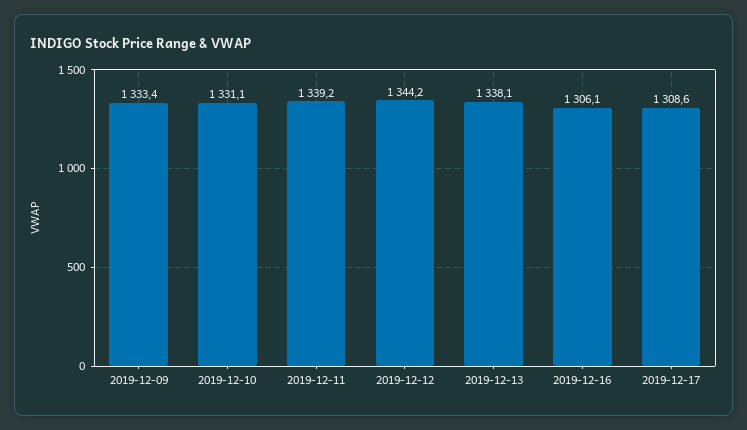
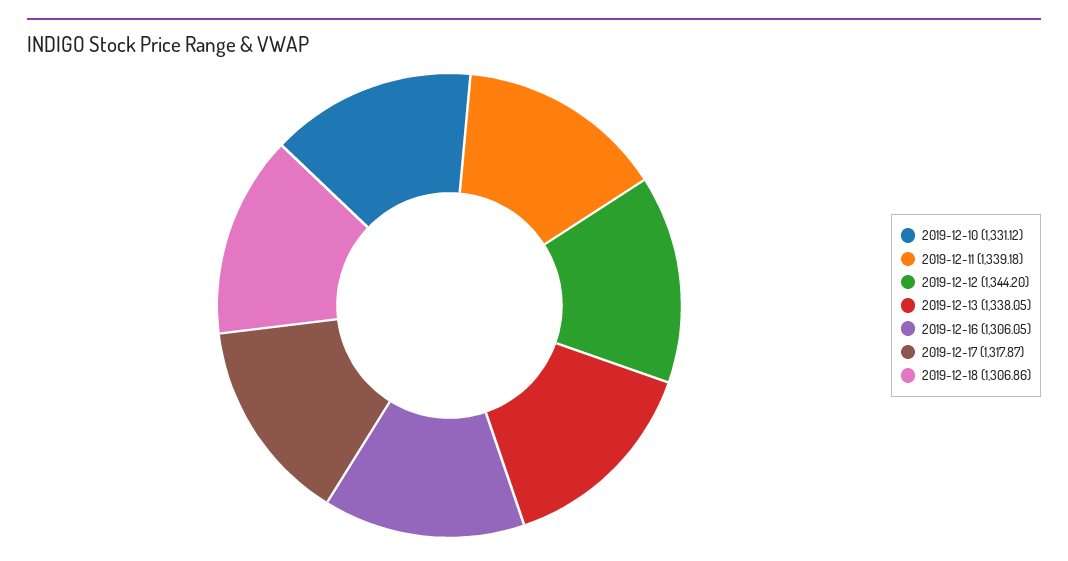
2019-12-09: 1333.4 -> none
2019-12-17: 1308.6 -> 1317.87
2019-12-18: none -> 1306.86

